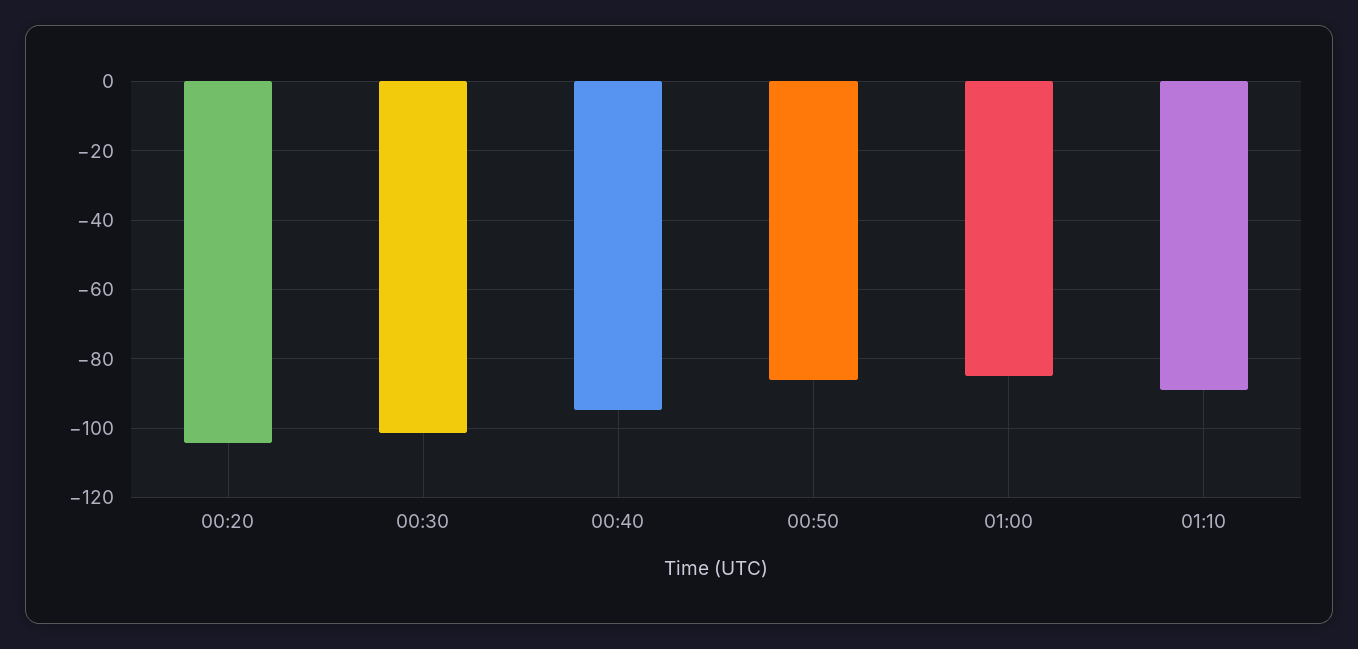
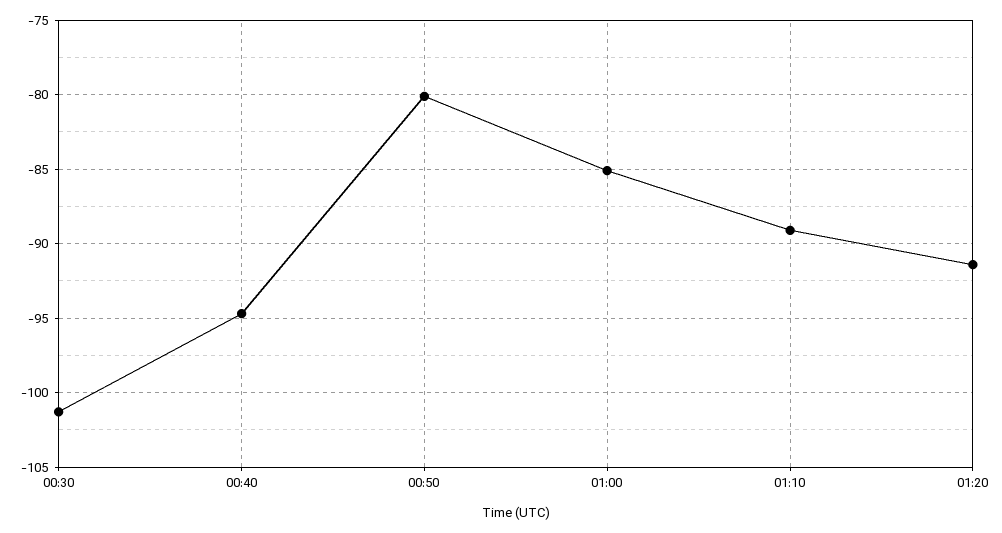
00:20: -104 -> none
00:50: -86 -> -80
01:20: none -> -91.5

